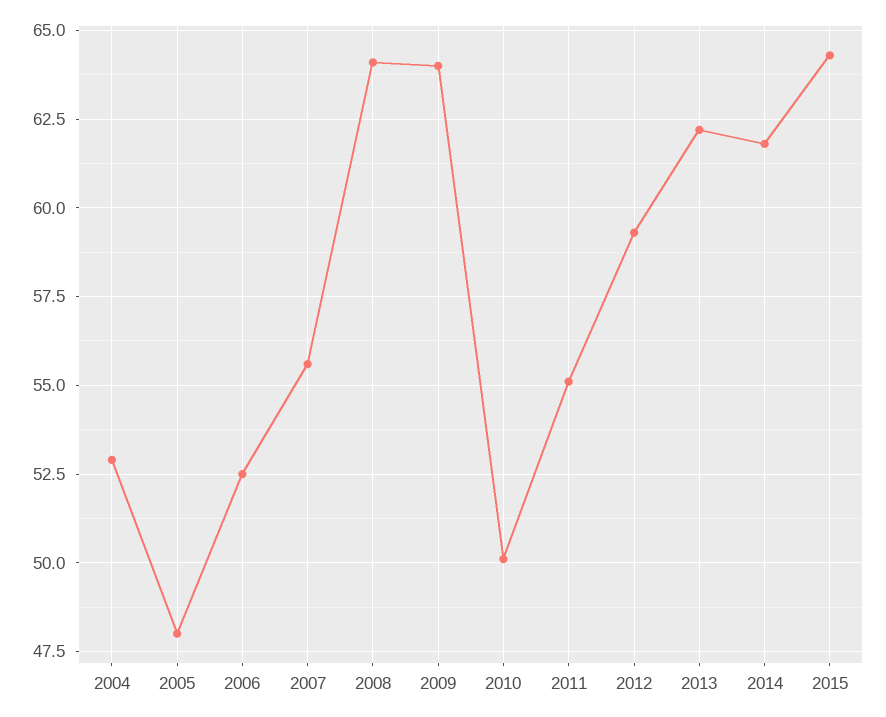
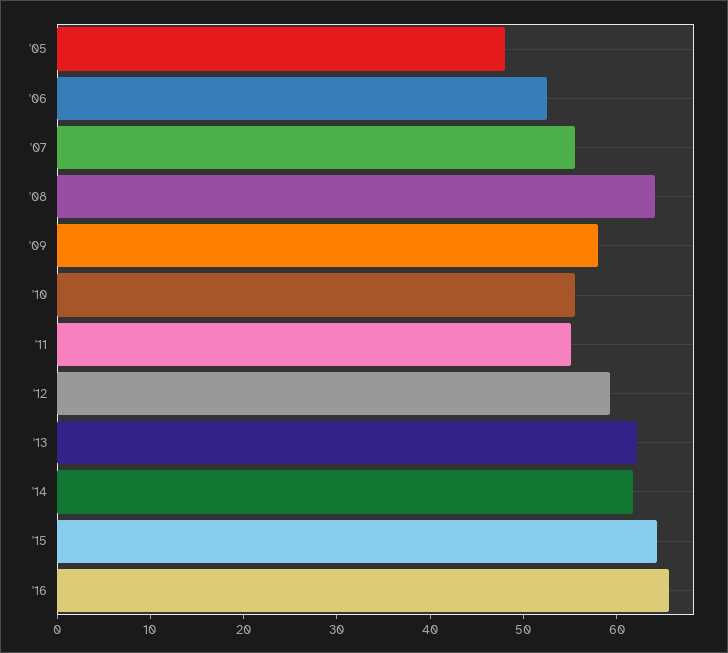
2004: 53 -> none
2009: 64 -> 58
2010: 50 -> 56
'16: none -> 66

